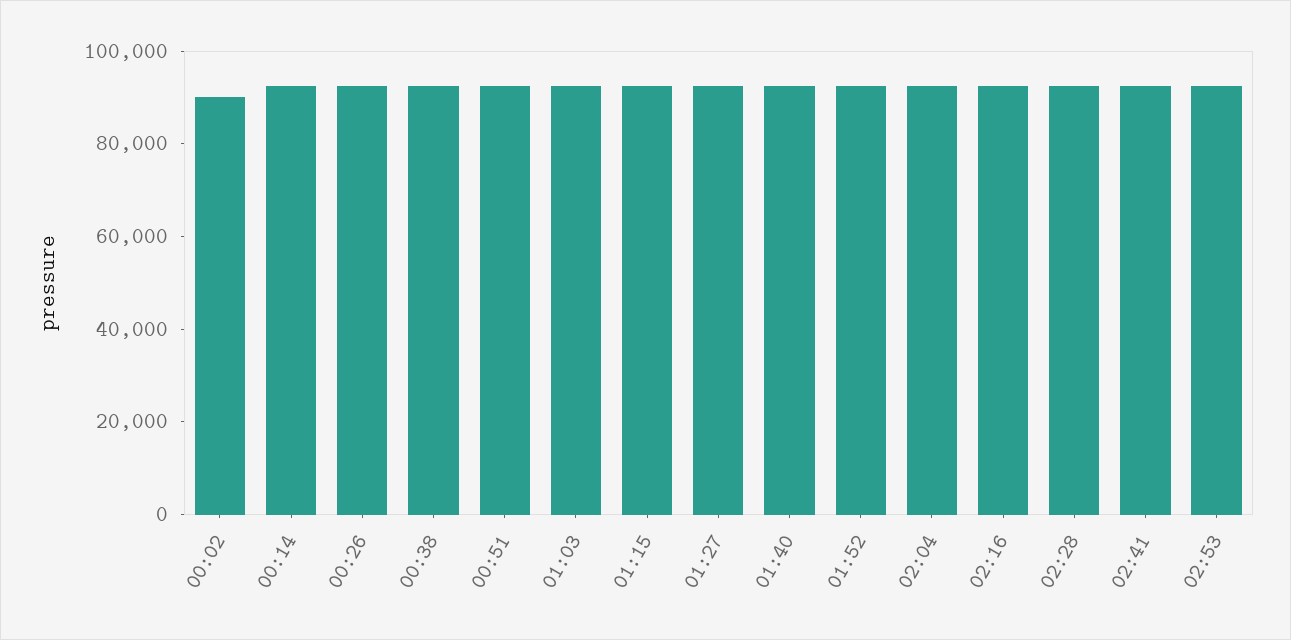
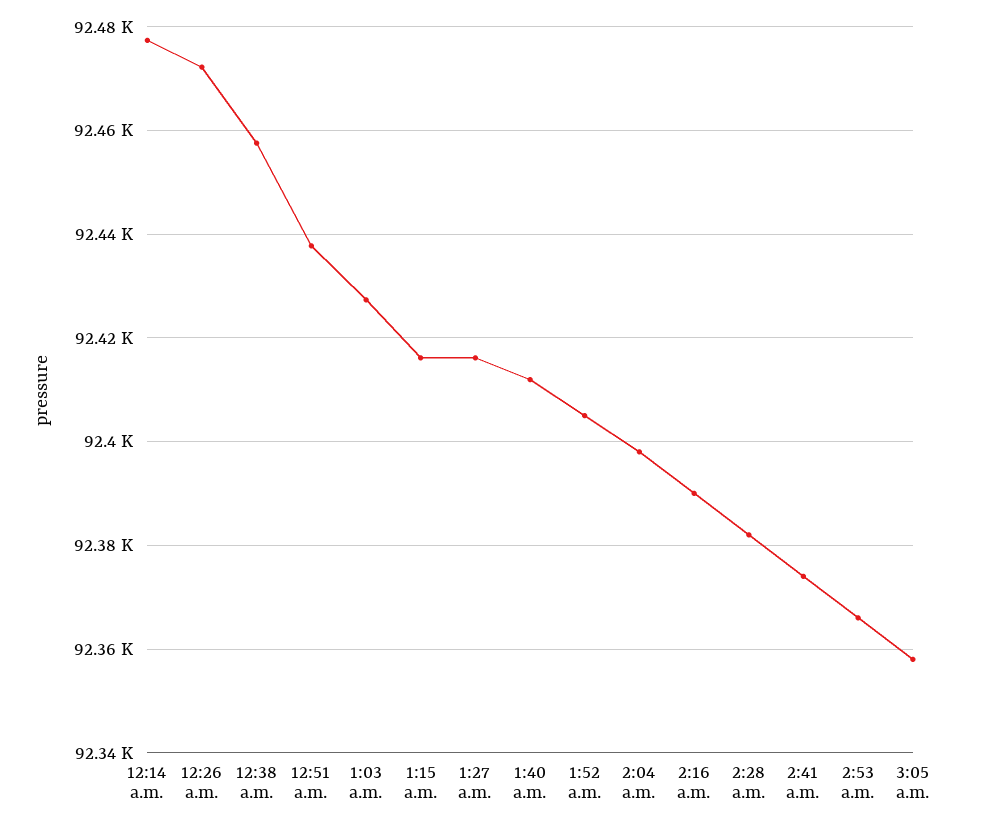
00:02: 90000 -> none
3:05 a.m.: none -> 92358

